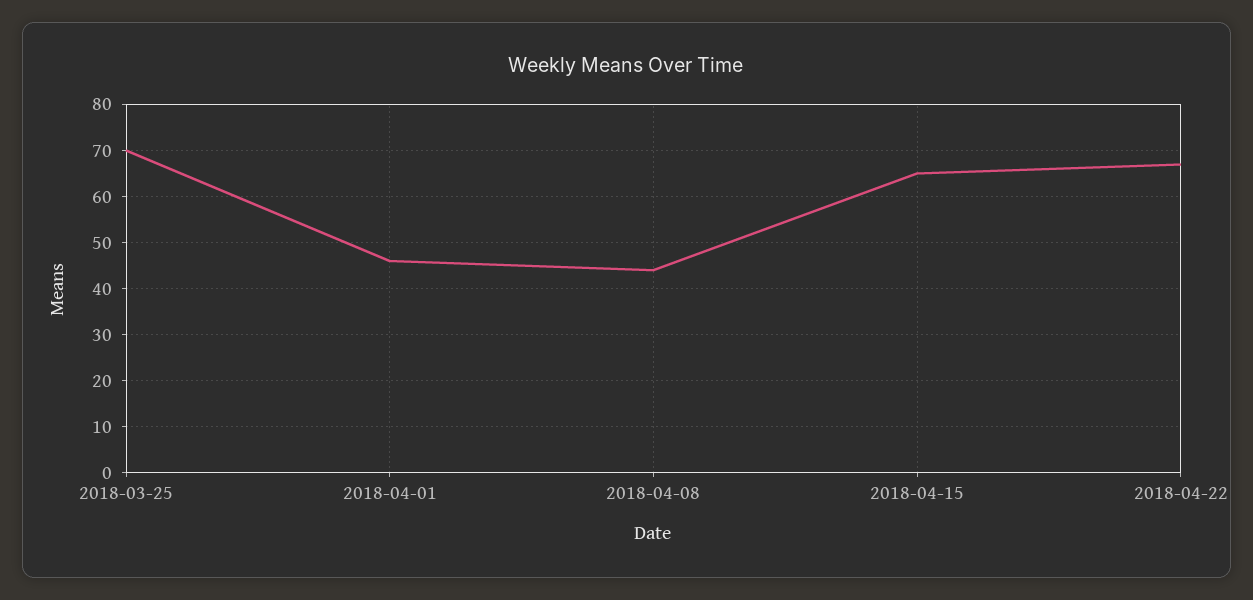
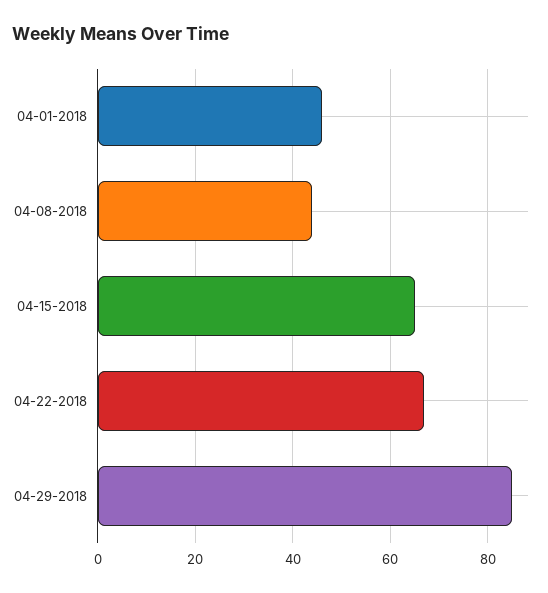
2018-03-25: 70 -> none
04-29-2018: none -> 85

